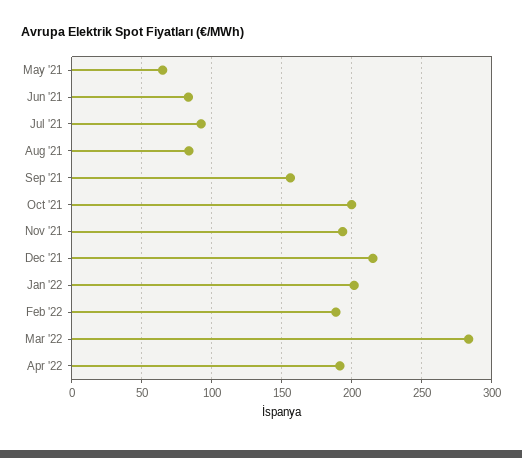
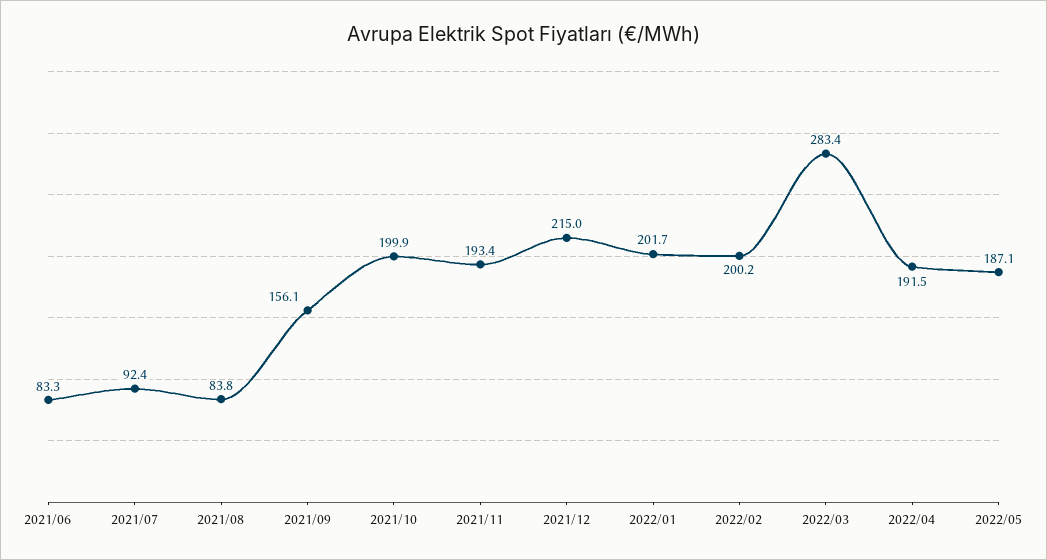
May '21: 65 -> none
Feb '22: 190 -> 200.2
2022/05: none -> 187.1

